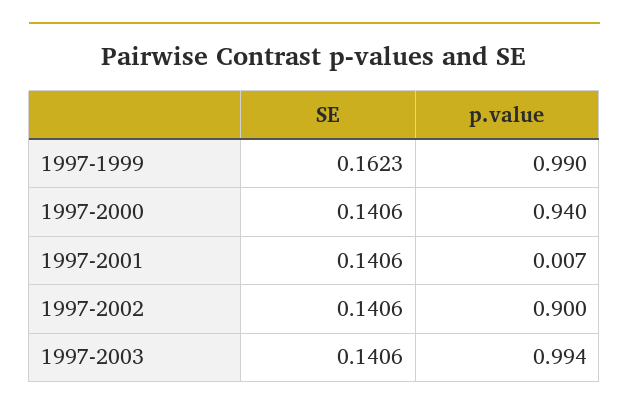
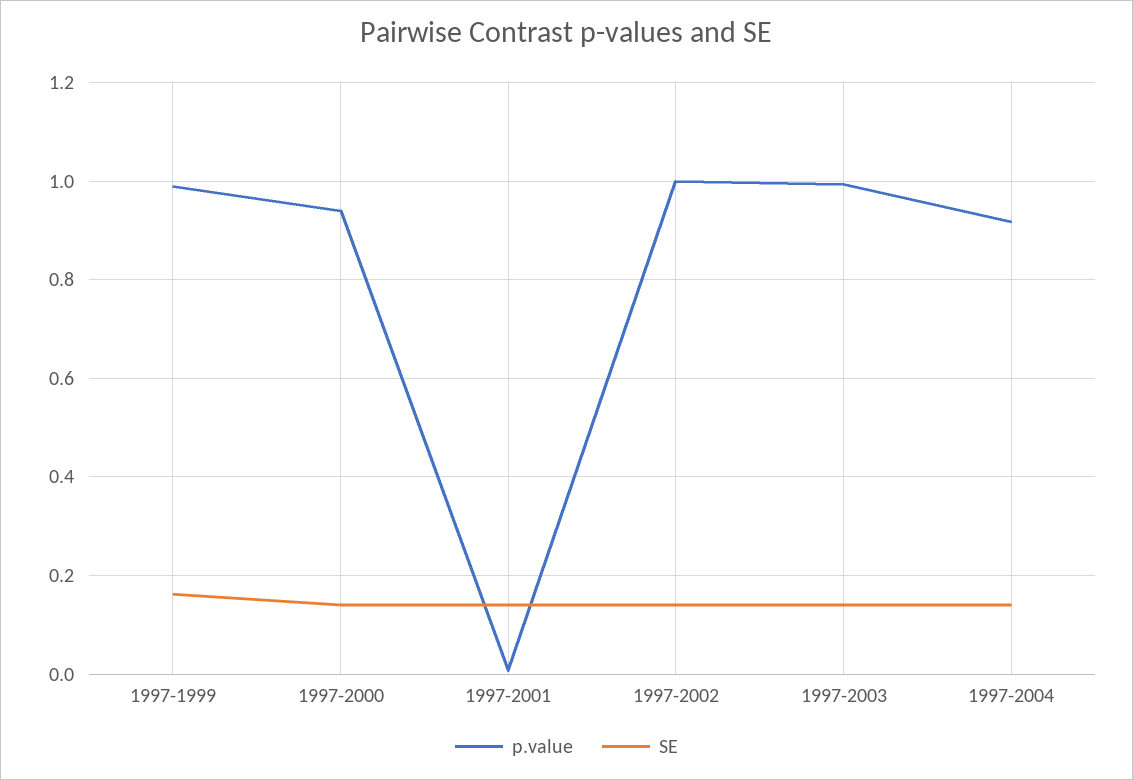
p.value, 1997-2002: 0.9 -> 1
p.value, 1997-2004: none -> 0.92
SE, 1997-2004: none -> 0.14

